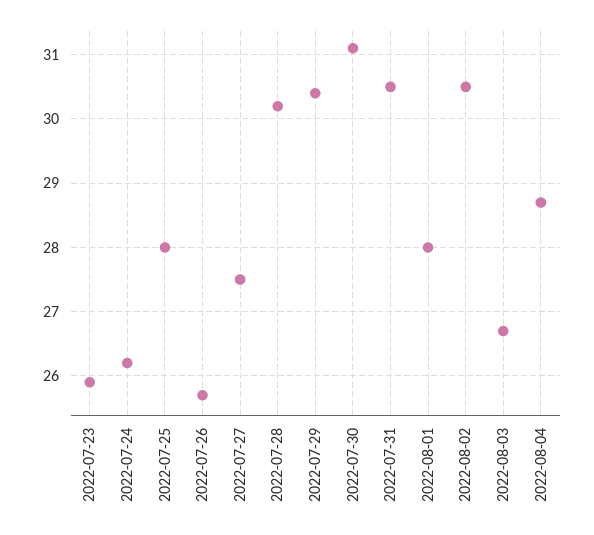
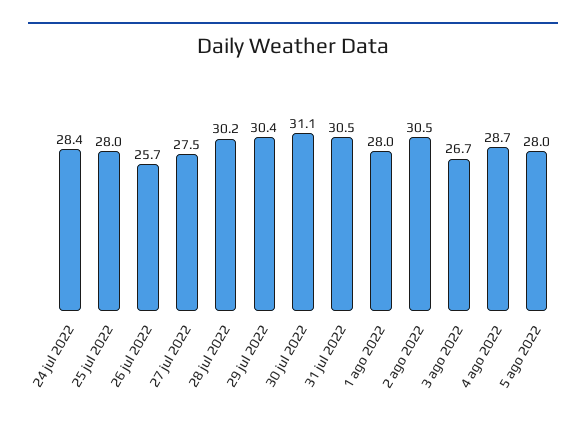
2022-07-23: 25.9 -> none
2022-07-24: 26.2 -> 28.4
5 ago 2022: none -> 28

